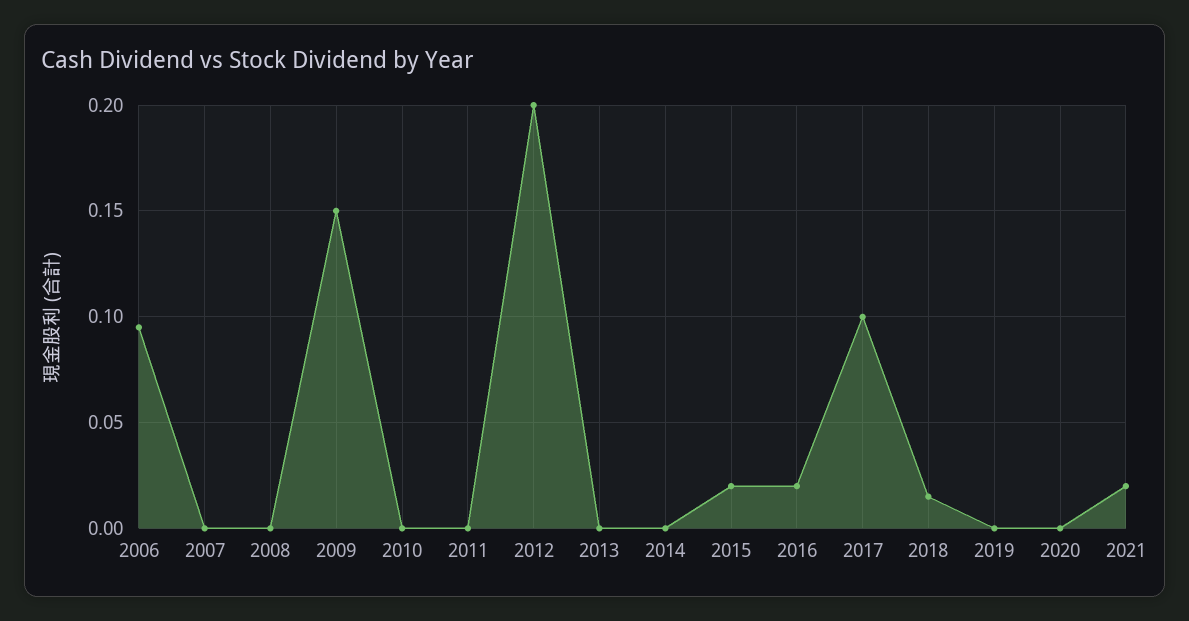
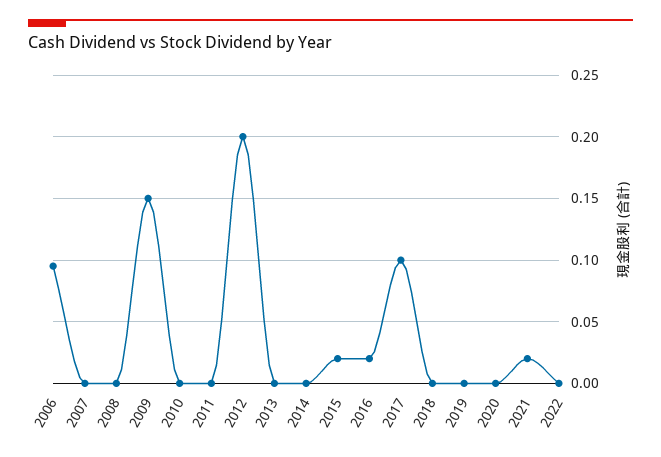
2018: 0.015 -> 0
2022: none -> 0

